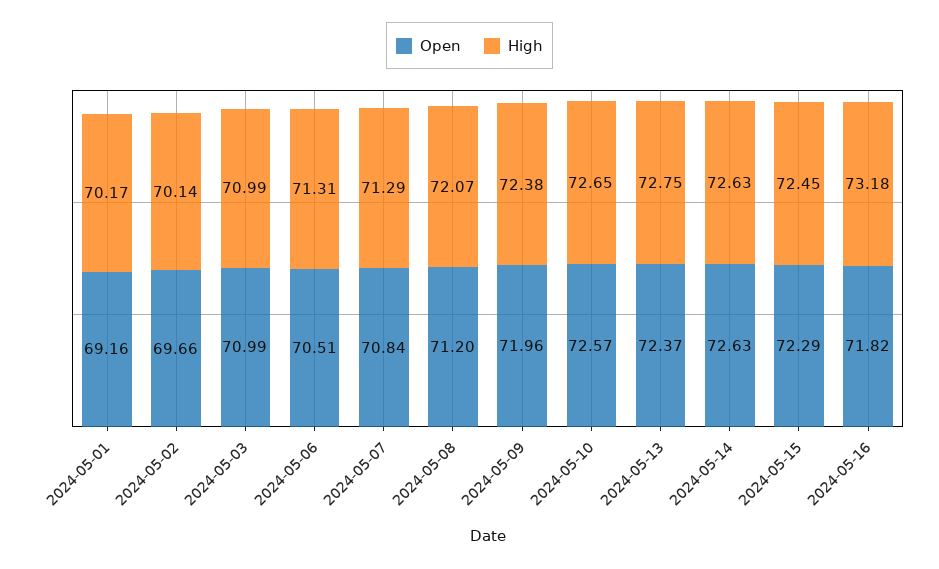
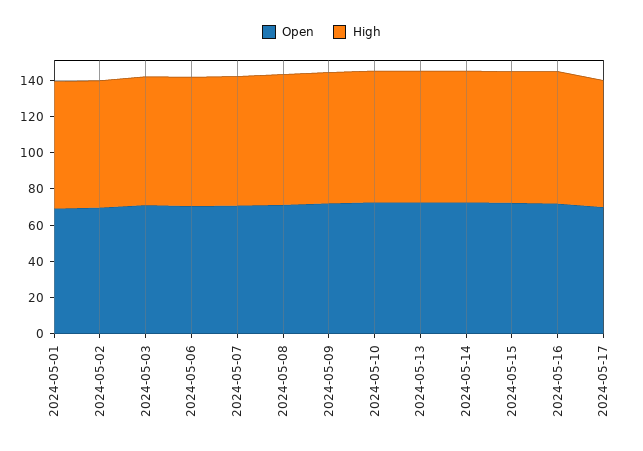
Open, 2024-05-17: none -> 70
High, 2024-05-17: none -> 70

